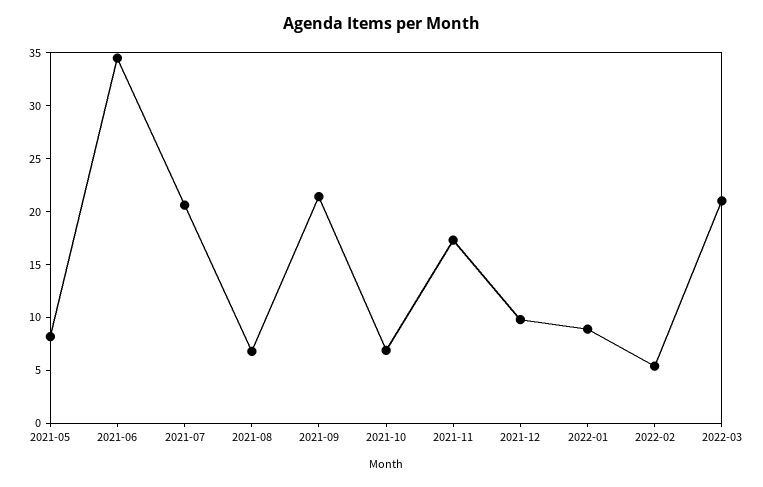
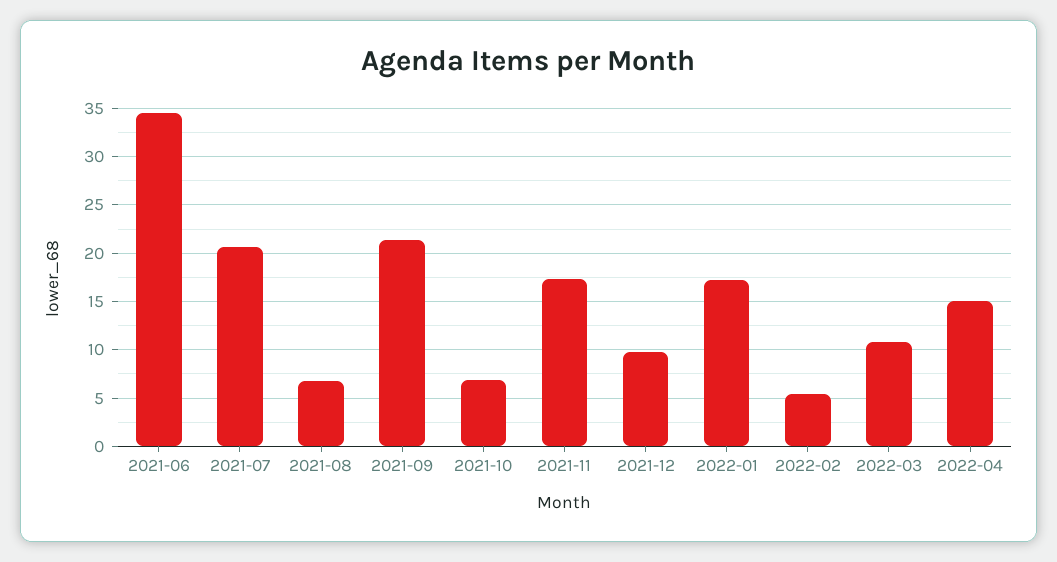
2021-05: 8 -> none
2022-01: 9 -> 17
2022-03: 21 -> 11
2022-04: none -> 15

